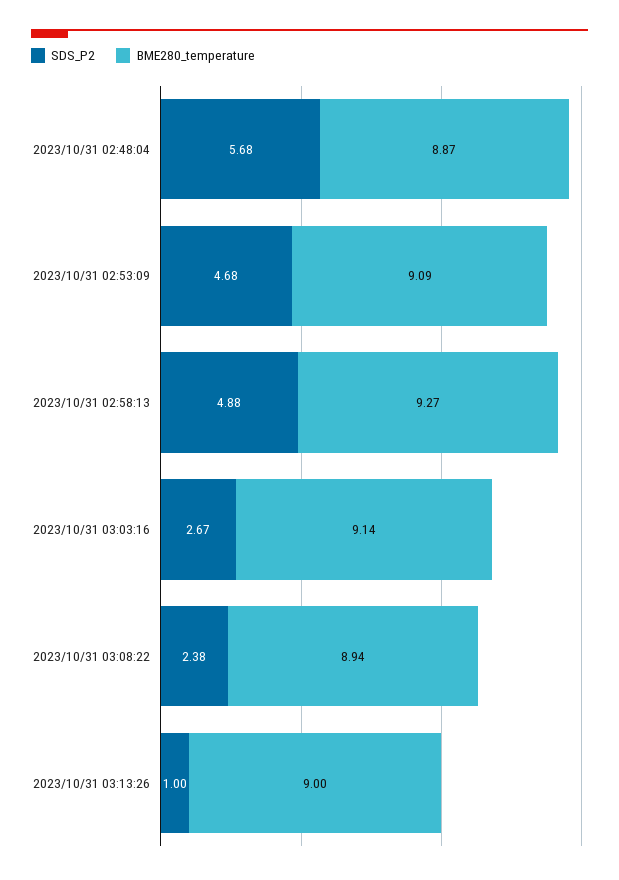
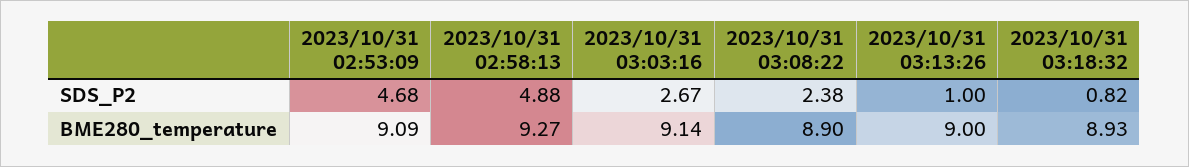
SDS_P2, 2023/10/31 02:48:04: 5.68 -> none
BME280_temperature, 2023/10/31 02:48:04: 8.87 -> none
BME280_temperature, 2023/10/31 03:08:22: 8.94 -> 8.9
SDS_P2, 2023/10/31 03:18:32: none -> 0.82
BME280_temperature, 2023/10/31 03:18:32: none -> 8.93

